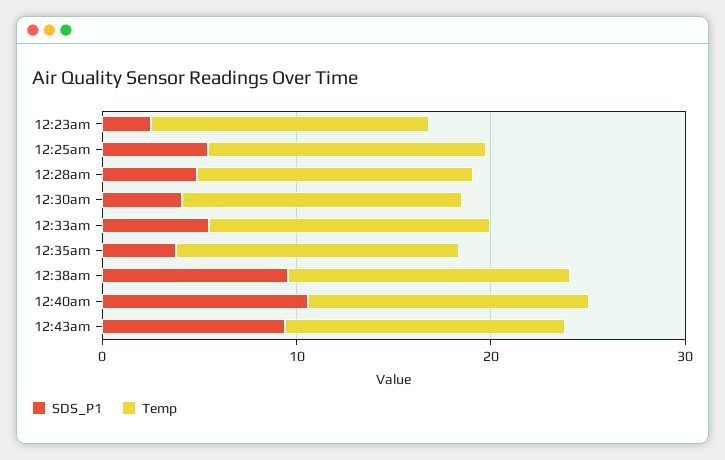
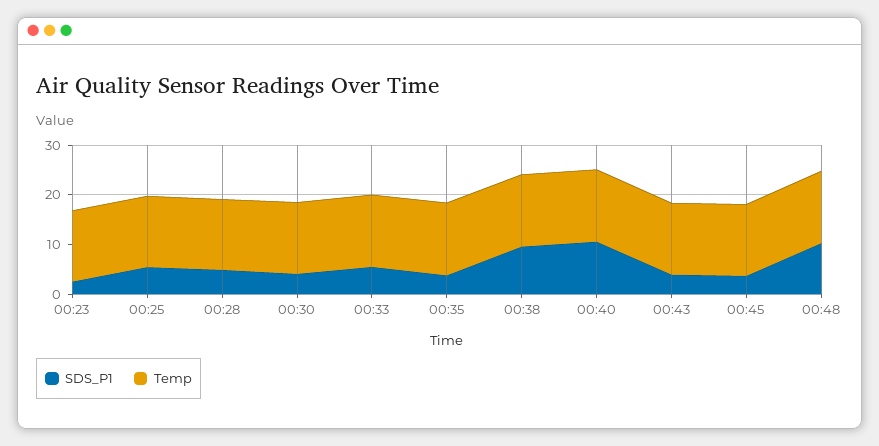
SDS_P1, 12:43am: 10 -> 4
SDS_P1, 00:45: none -> 4
Temp, 00:45: none -> 14
SDS_P1, 00:48: none -> 10
Temp, 00:48: none -> 14

